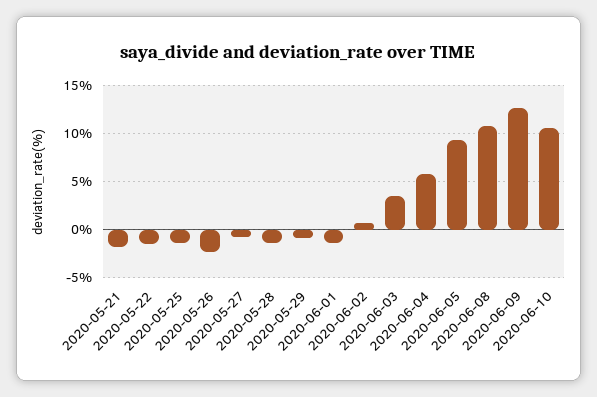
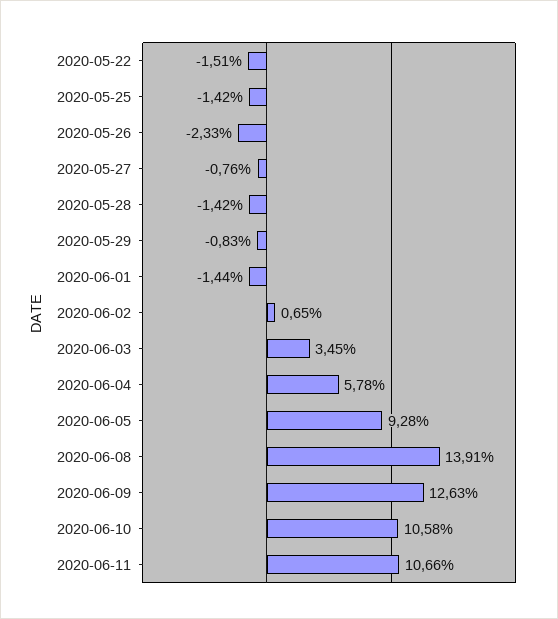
2020-05-21: -2 -> none
2020-06-08: 11 -> 13.91
2020-06-11: none -> 10.66

